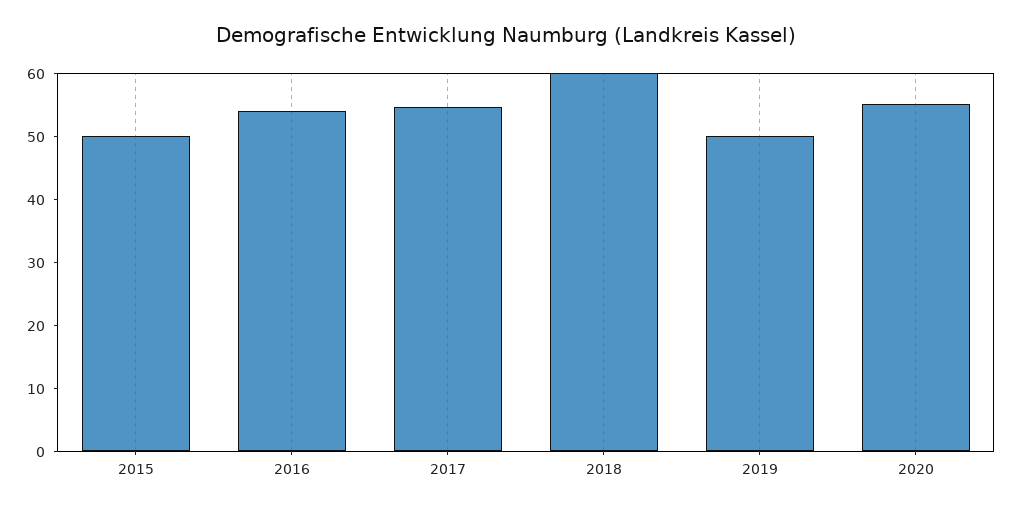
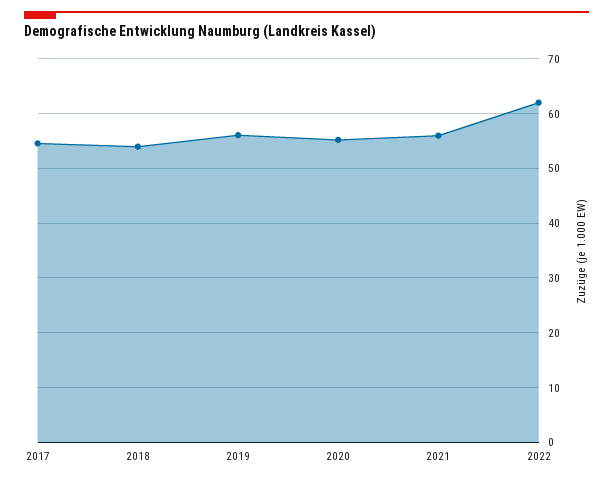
2015: 50 -> none
2016: 54 -> none
2018: 60 -> 54
2019: 50 -> 56
2021: none -> 56
2022: none -> 62

